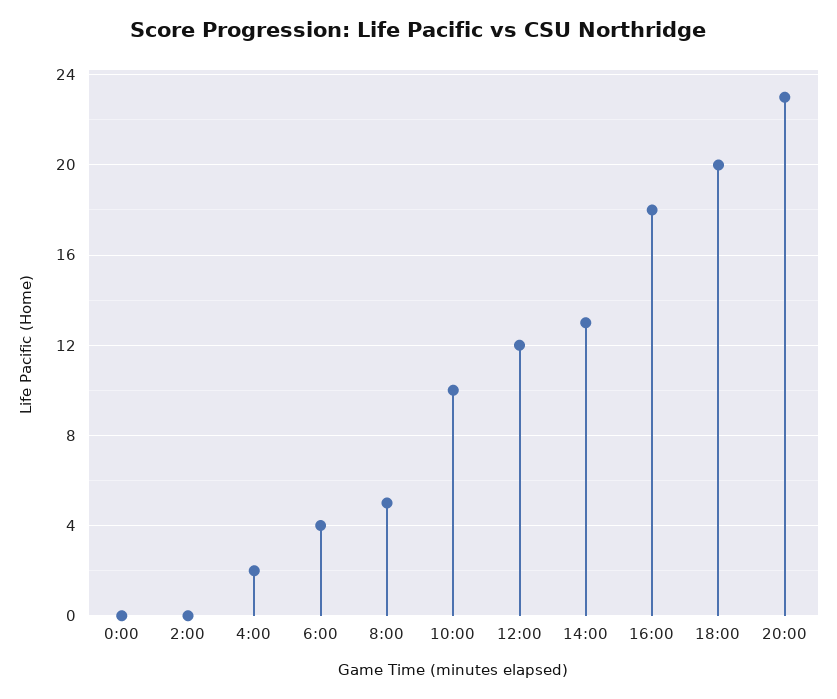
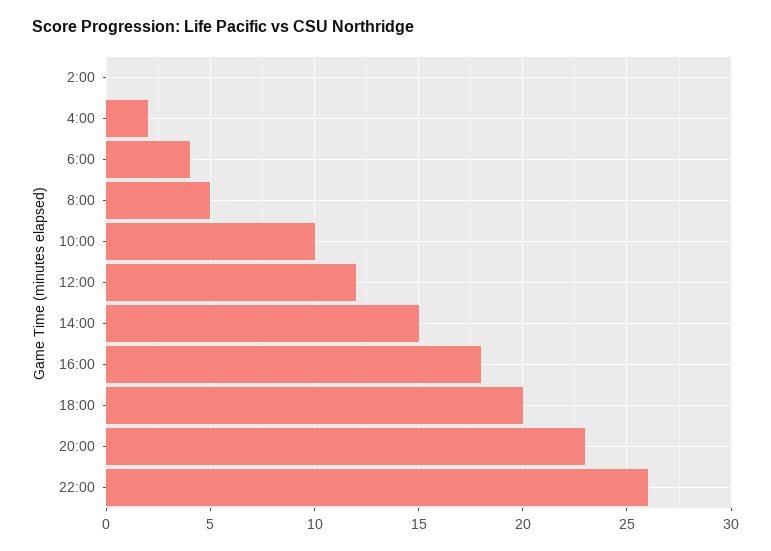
0:00: 0 -> none
14:00: 13 -> 15
22:00: none -> 26

